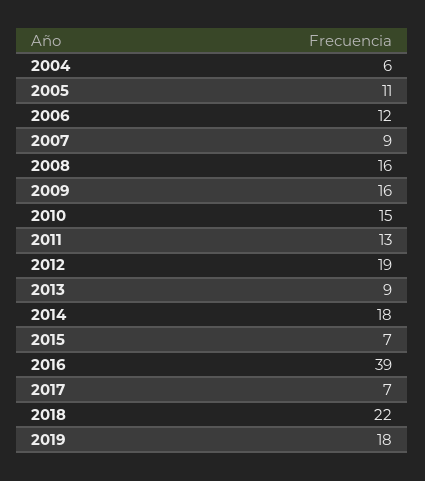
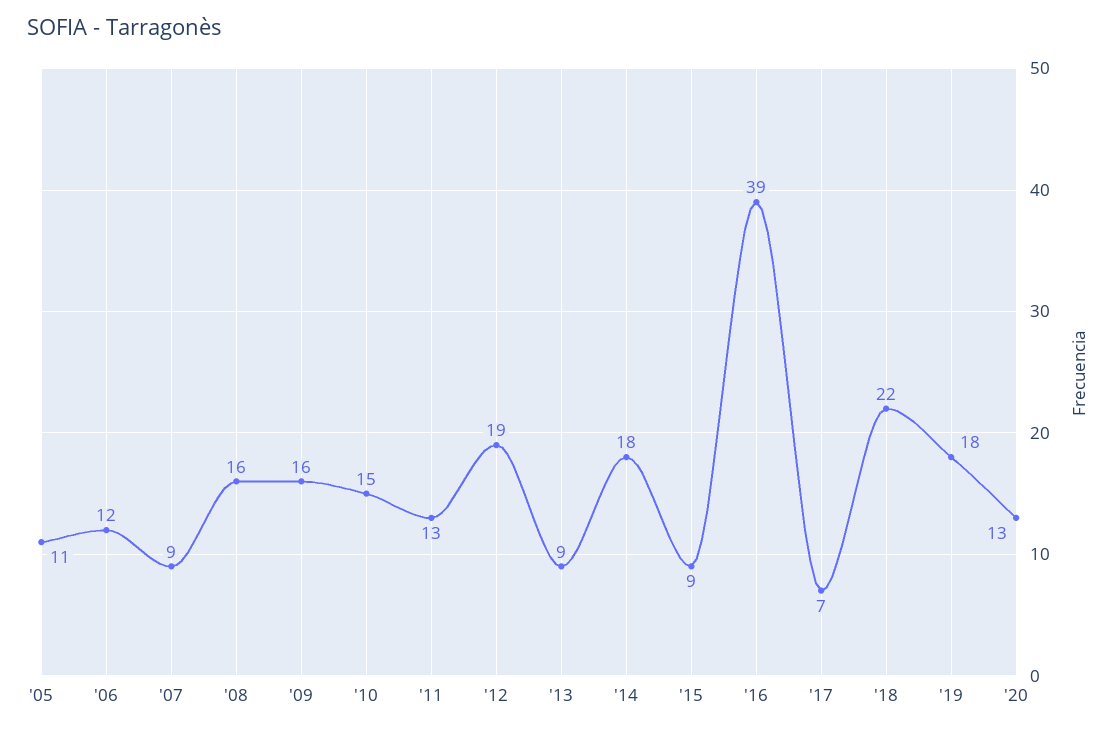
2004: 6 -> none
2015: 7 -> 9
'20: none -> 13

